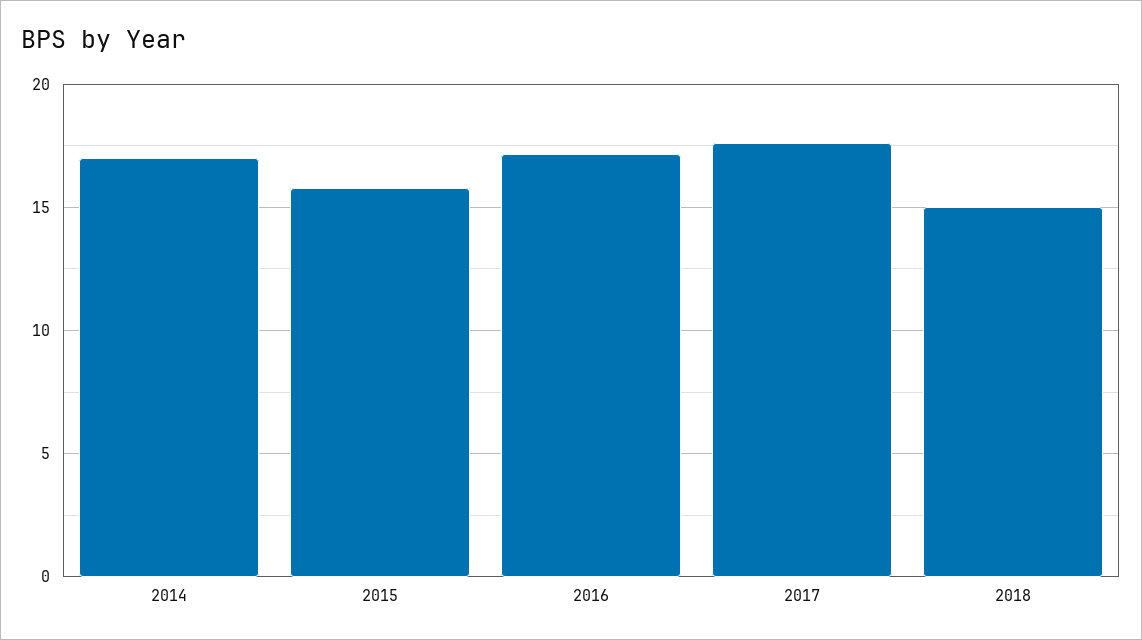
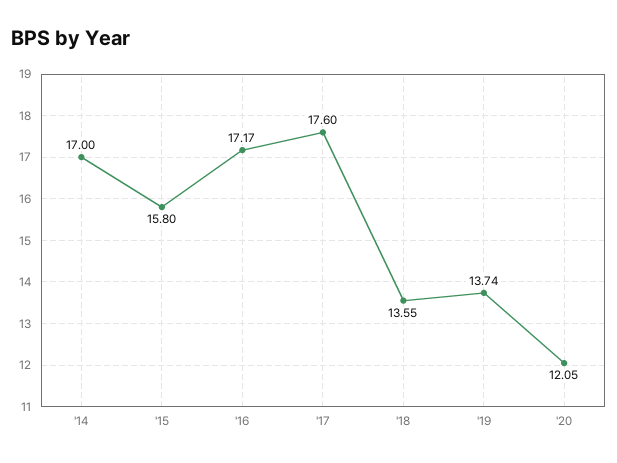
2018: 15 -> 13.55
'19: none -> 13.74
'20: none -> 12.05

